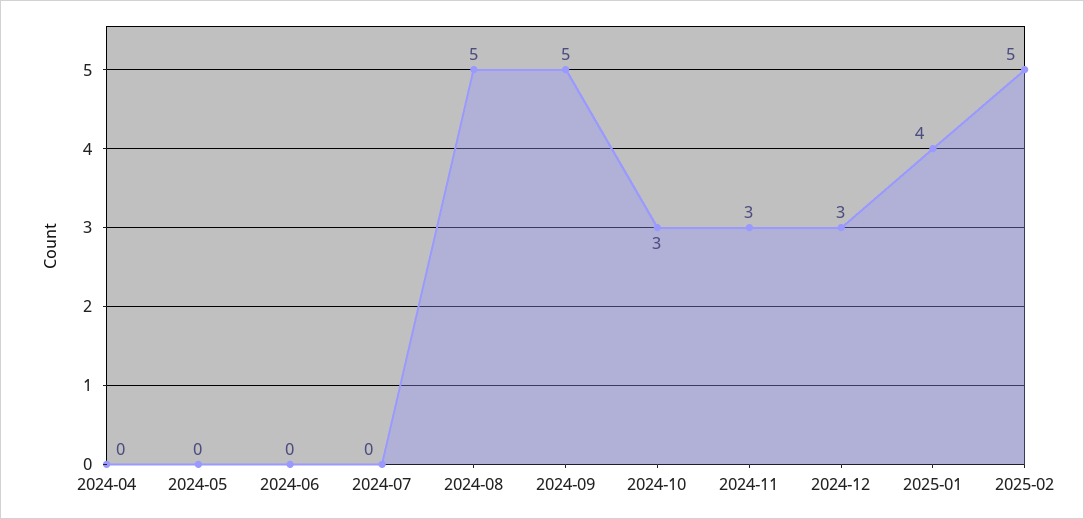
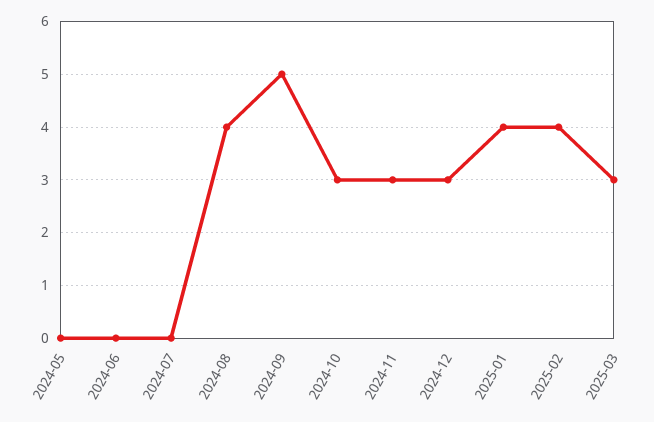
2024-04: 0 -> none
2024-08: 5 -> 4
2025-02: 5 -> 4
2025-03: none -> 3

